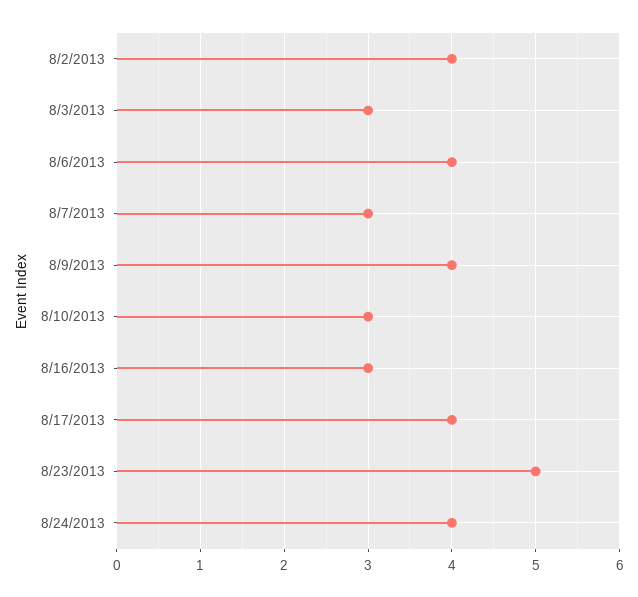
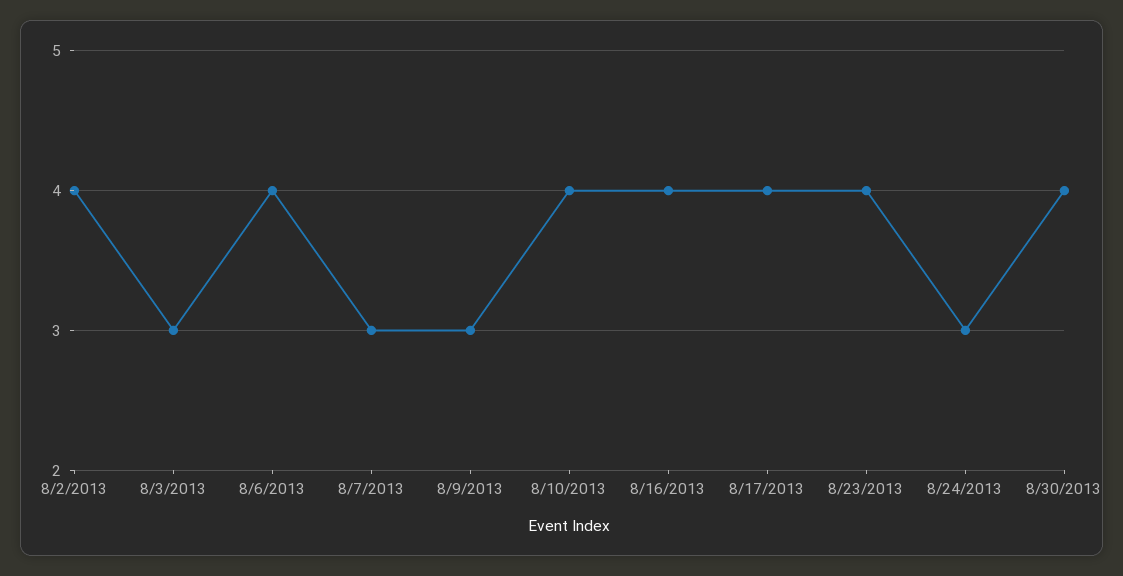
8/9/2013: 4 -> 3
8/10/2013: 3 -> 4
8/16/2013: 3 -> 4
8/23/2013: 5 -> 4
8/24/2013: 4 -> 3
8/30/2013: none -> 4

